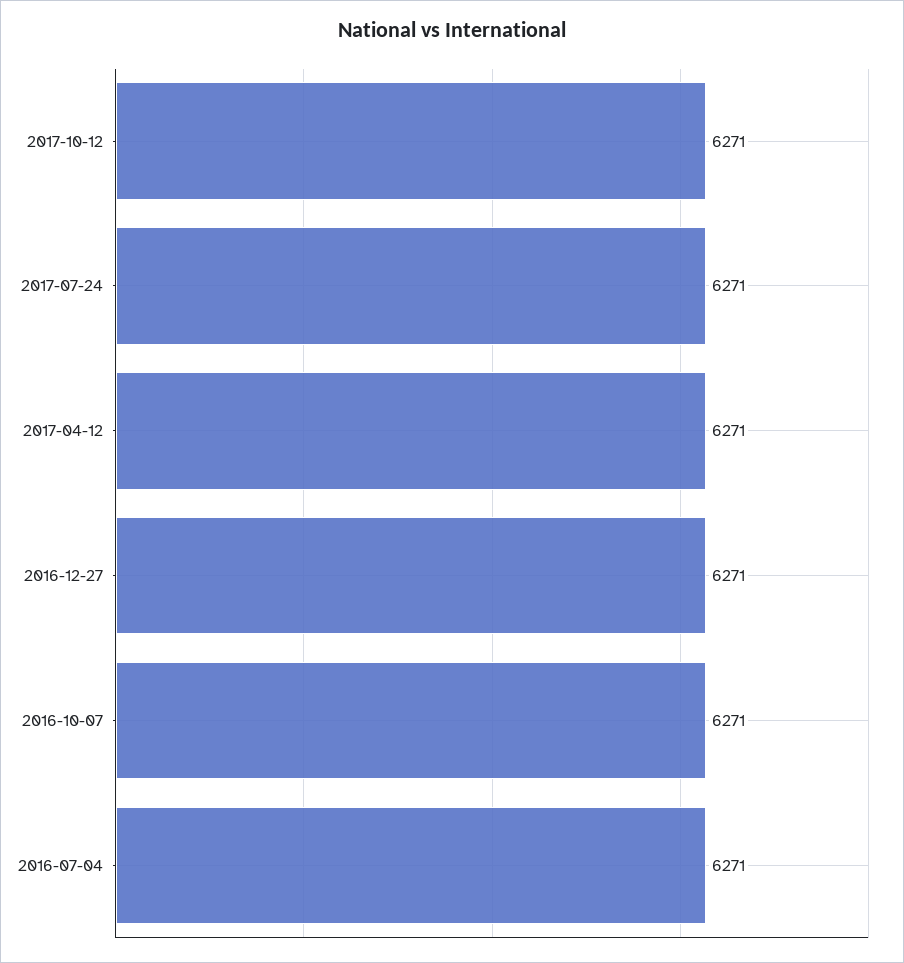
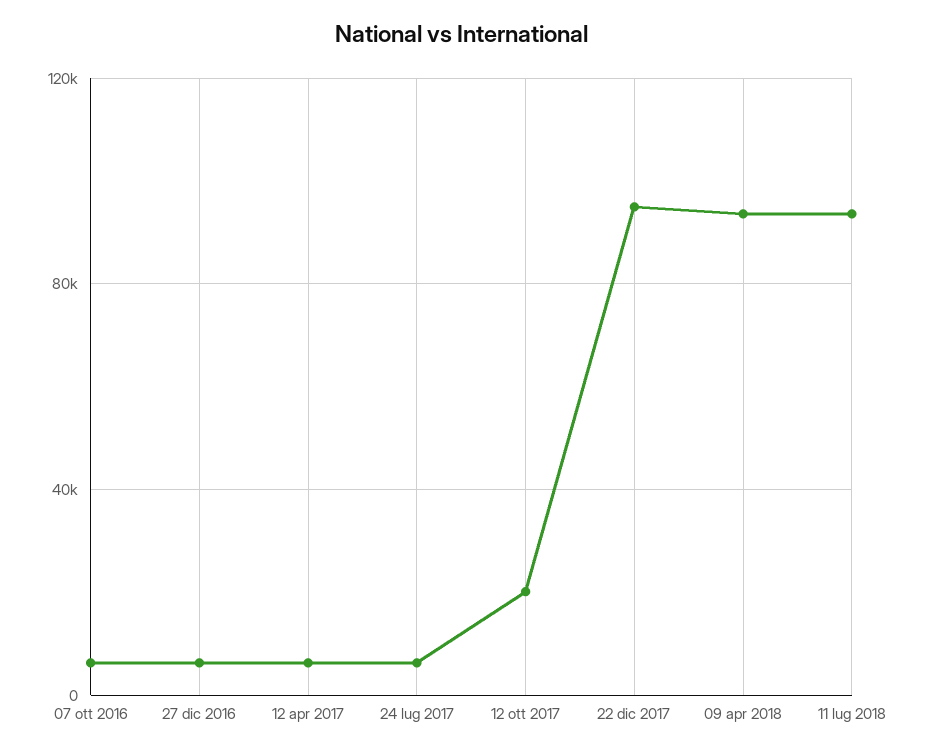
2017-10-12: 6271 -> 20000
2016-07-04: 6271 -> none
22 dic 2017: none -> 95000
09 apr 2018: none -> 95000
11 lug 2018: none -> 95000

